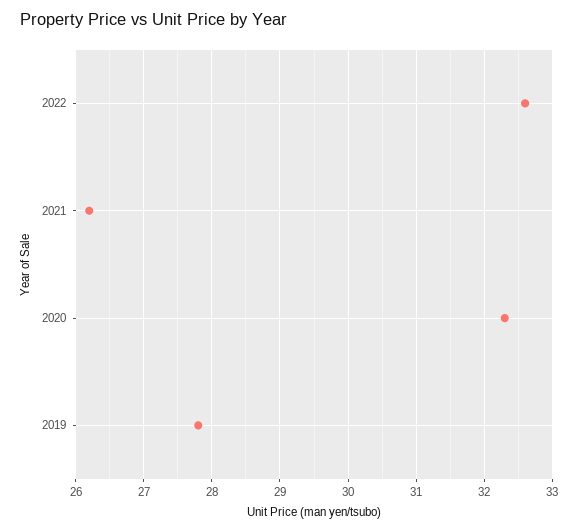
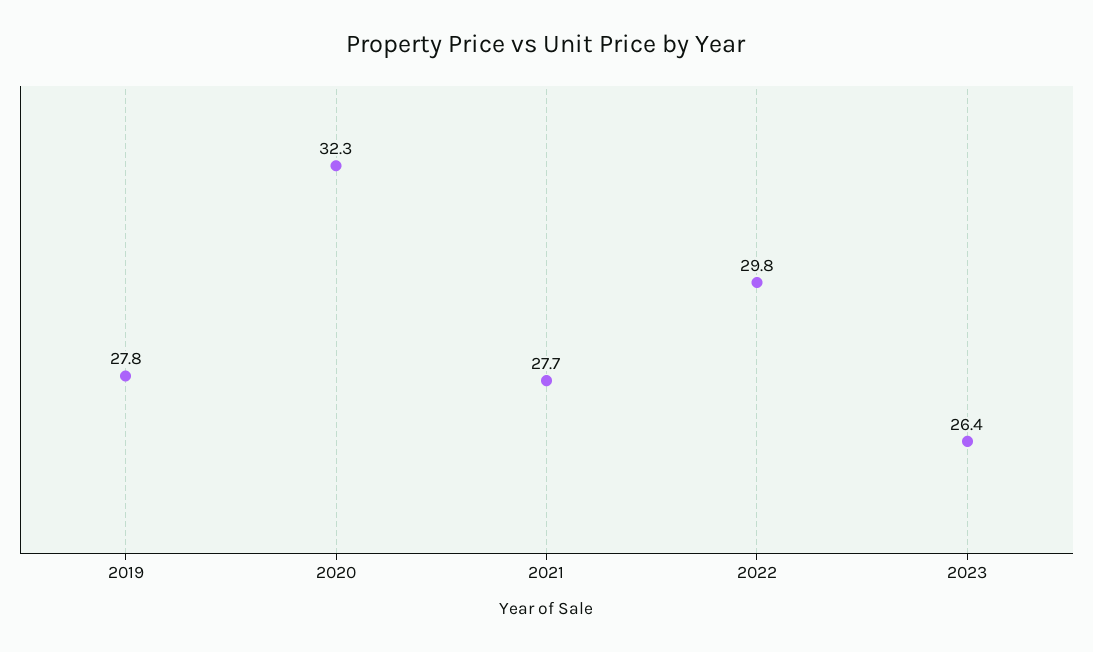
2022: 32.6 -> 29.8
2021: 26.2 -> 27.7
2023: none -> 26.4

